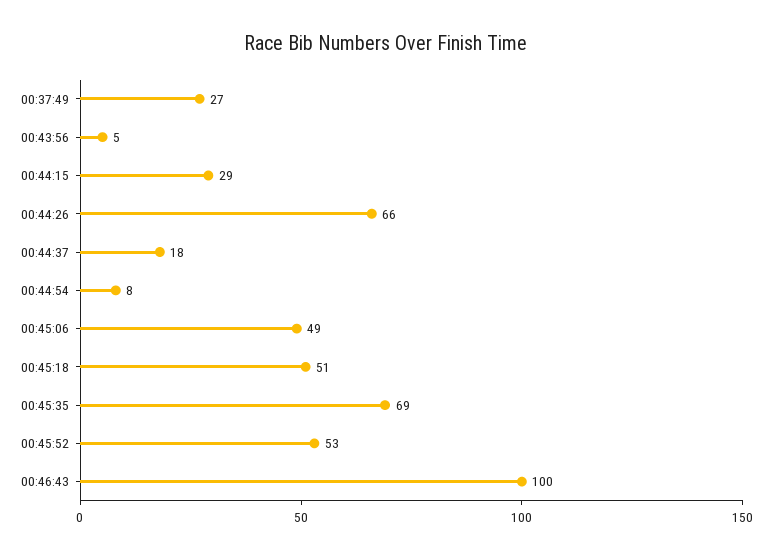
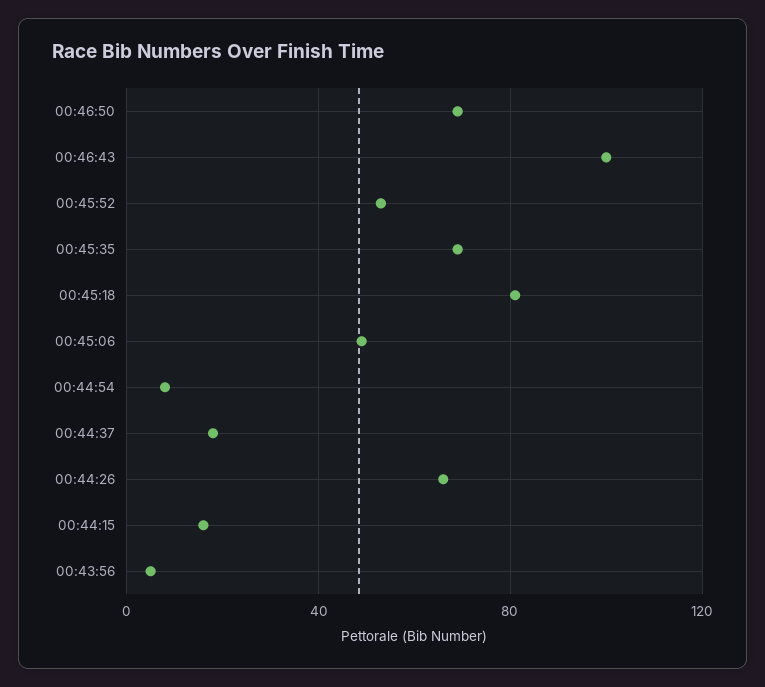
00:37:49: 27 -> none
00:44:15: 29 -> 15
00:45:18: 51 -> 80
00:46:50: none -> 70

